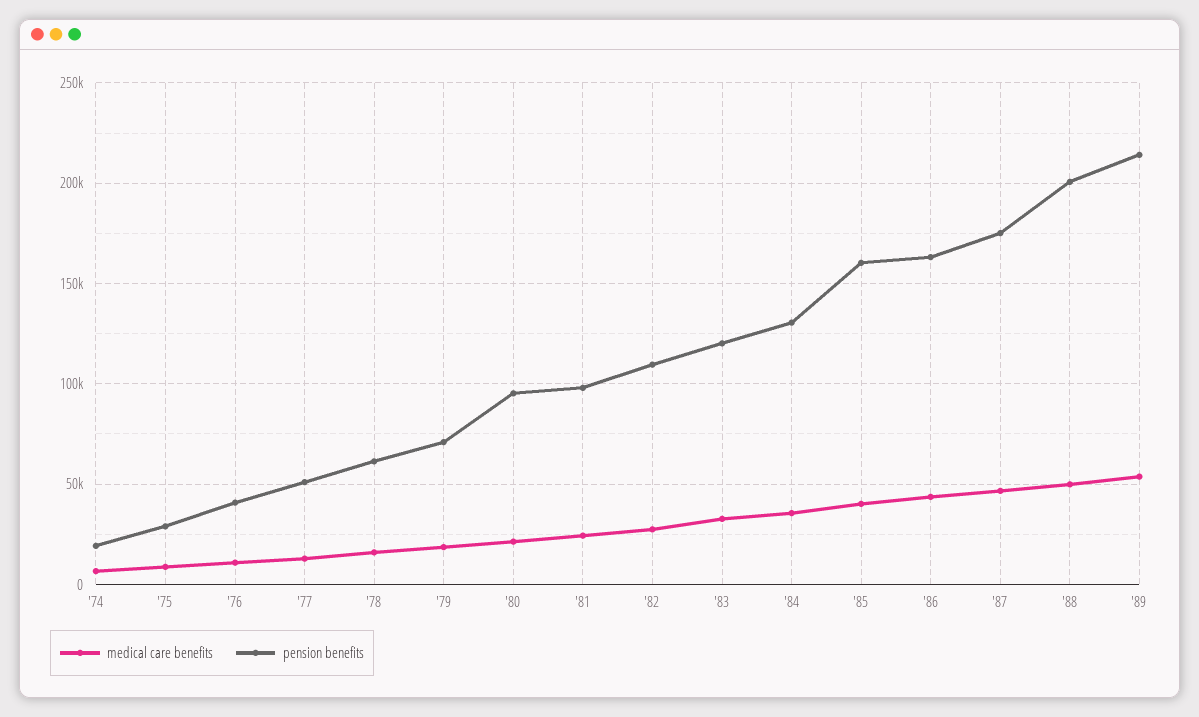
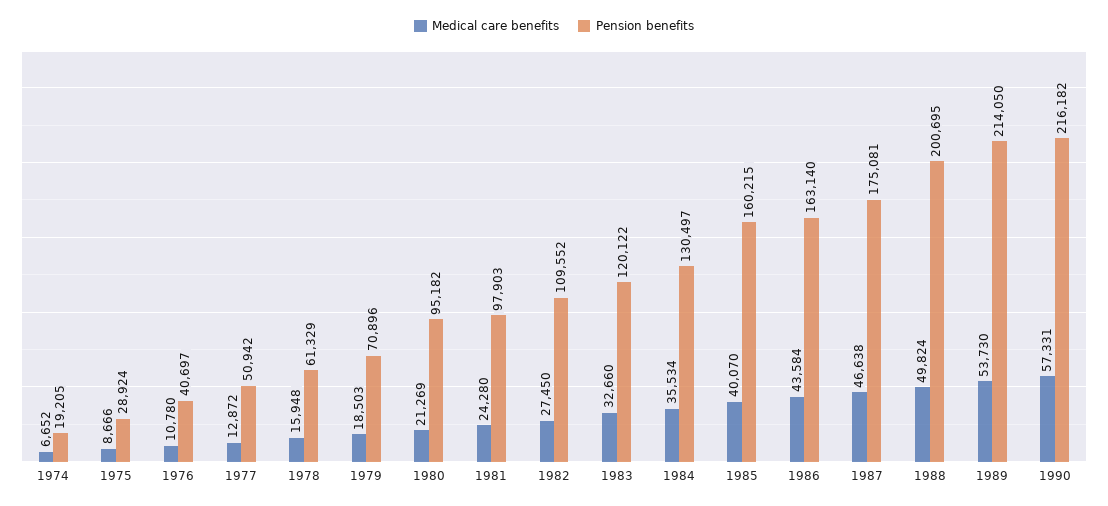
medical care benefits, 1990: none -> 57331
pension benefits, 1990: none -> 216182

